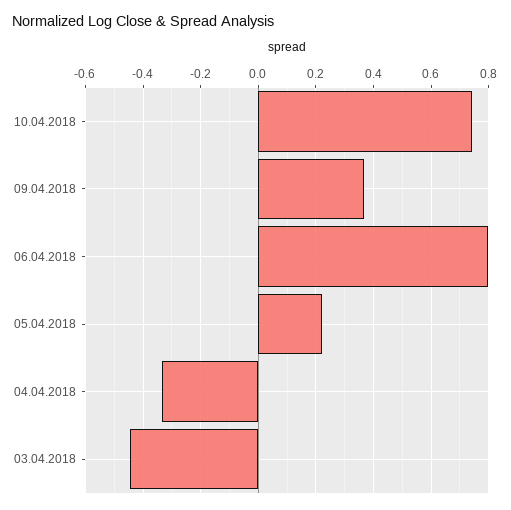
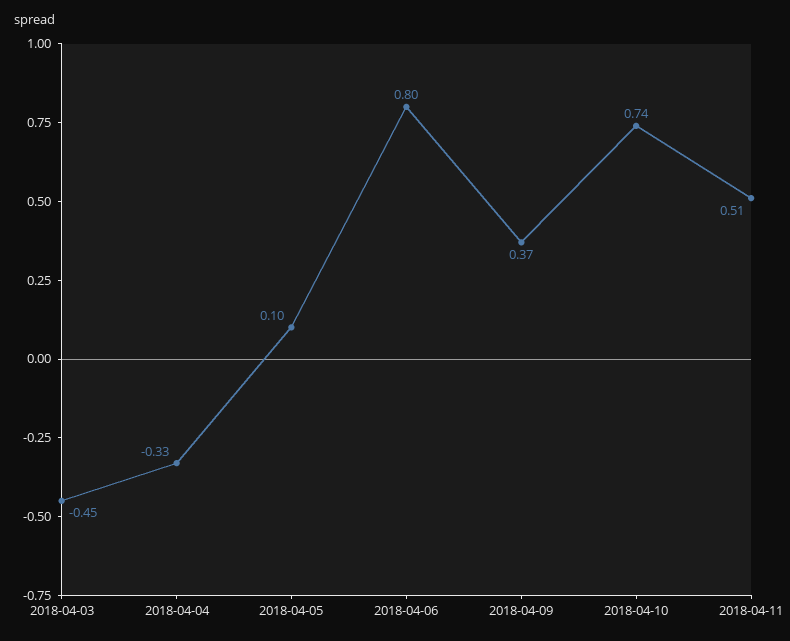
05.04.2018: 0.225 -> 0.1
2018-04-11: none -> 0.51

